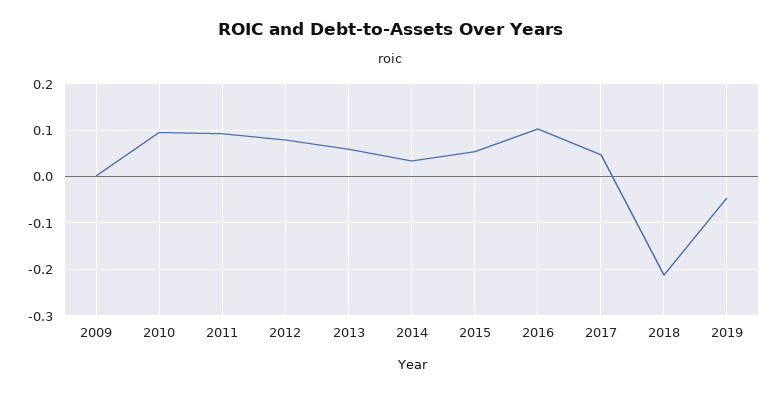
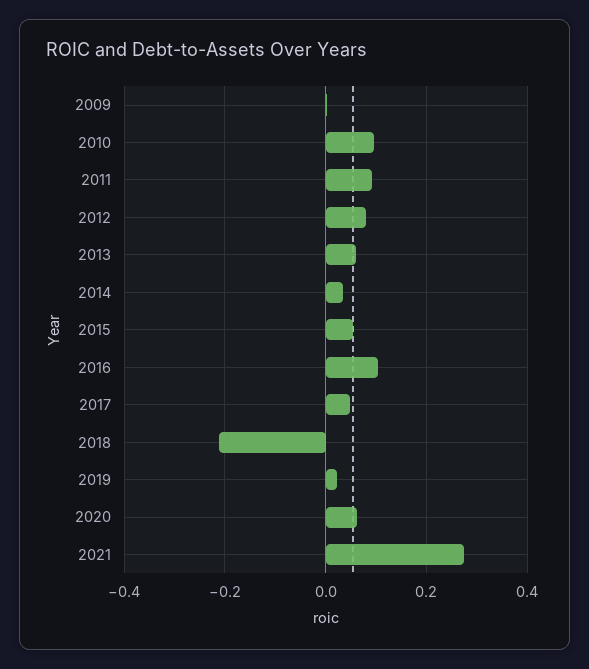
2019: -0.04 -> 0.02
2020: none -> 0.06
2021: none -> 0.28

